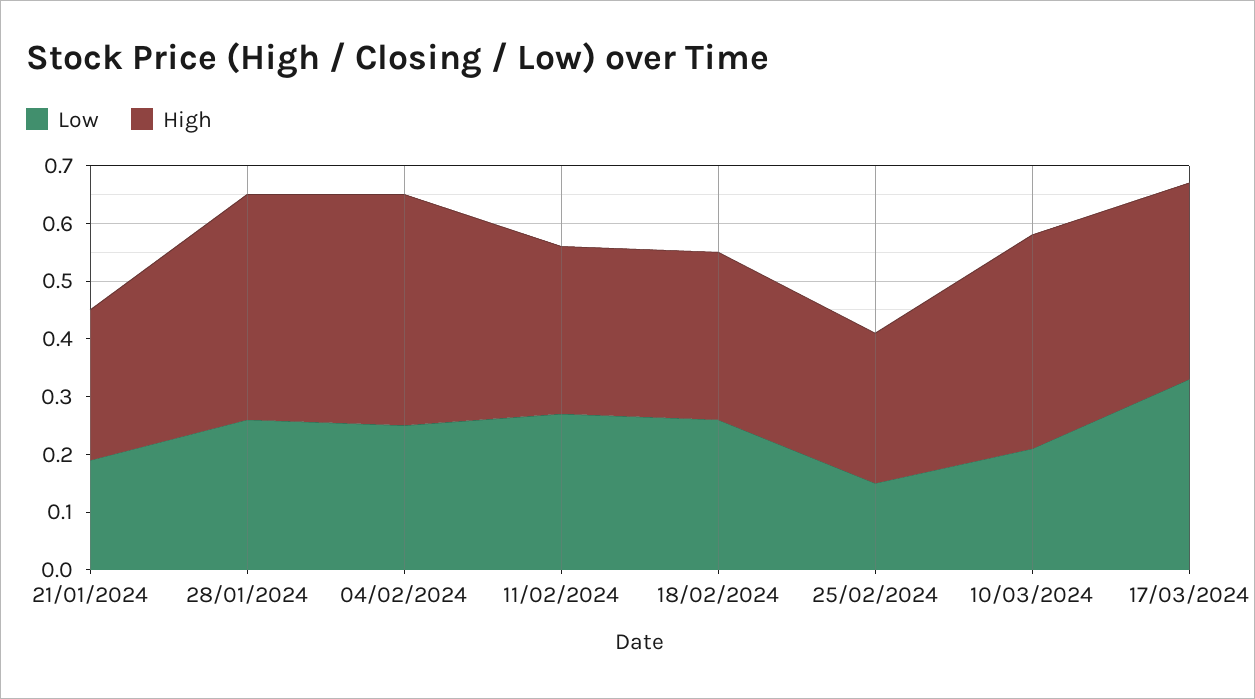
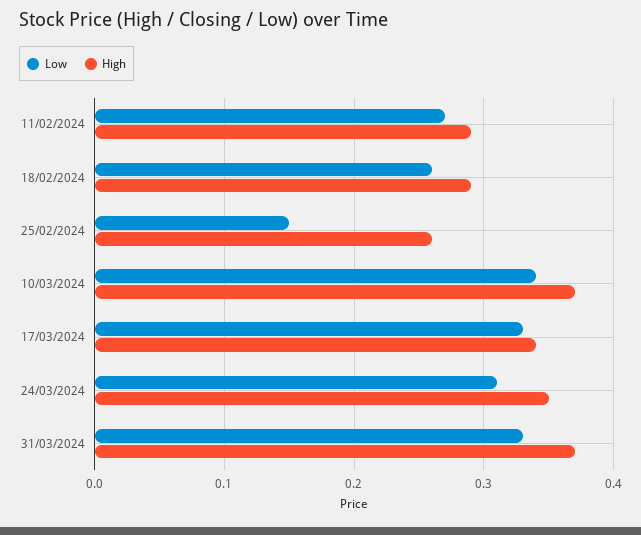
Low, 21/01/2024: 0.2 -> none
High, 21/01/2024: 0.25 -> none
Low, 28/01/2024: 0.25 -> none
High, 28/01/2024: 0.4 -> none
Low, 04/02/2024: 0.25 -> none
High, 04/02/2024: 0.4 -> none
Low, 10/03/2024: 0.2 -> 0.34
Low, 24/03/2024: none -> 0.31
High, 24/03/2024: none -> 0.35
Low, 31/03/2024: none -> 0.33
High, 31/03/2024: none -> 0.37

